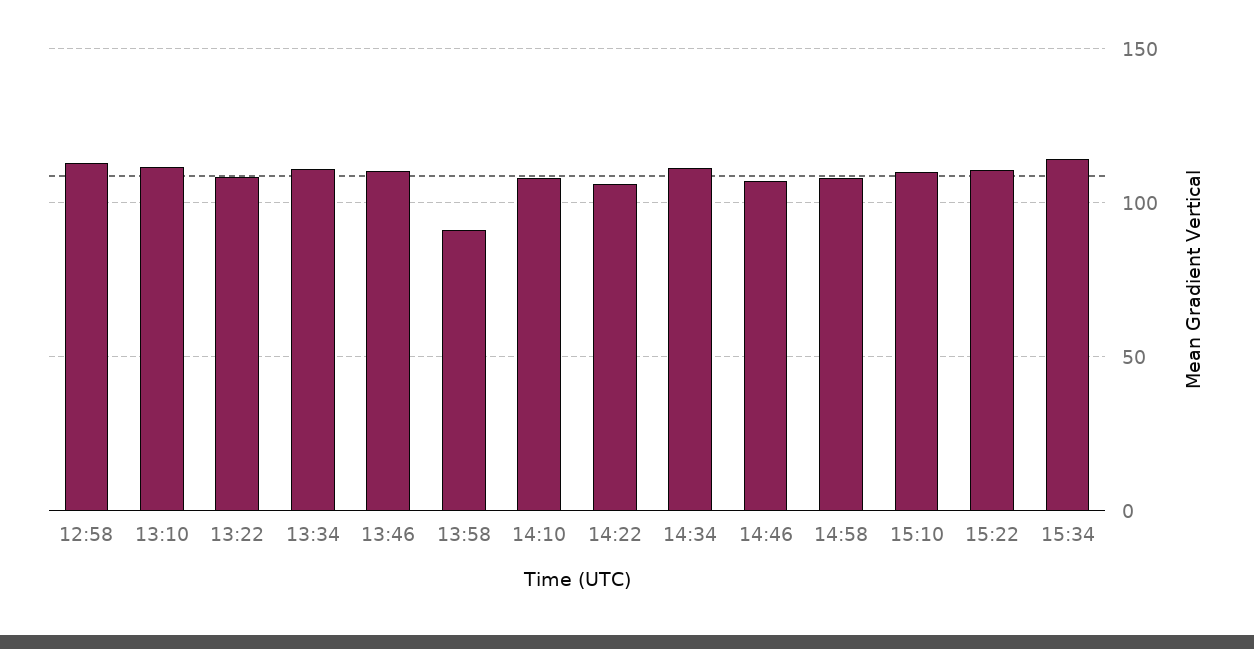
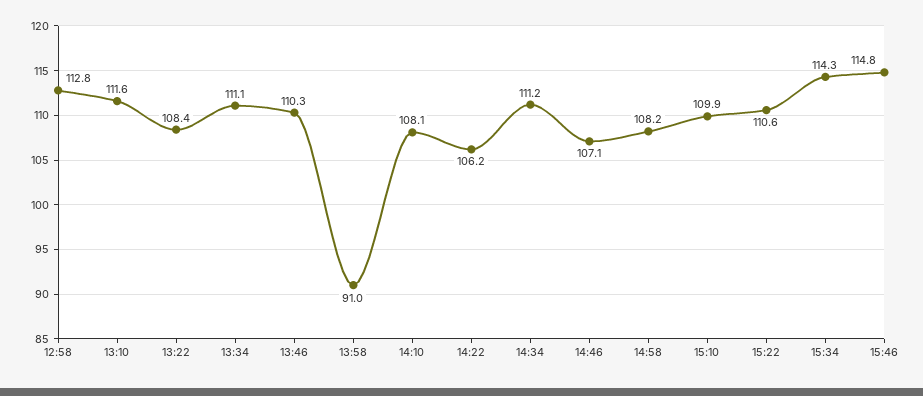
15:46: none -> 114.8

